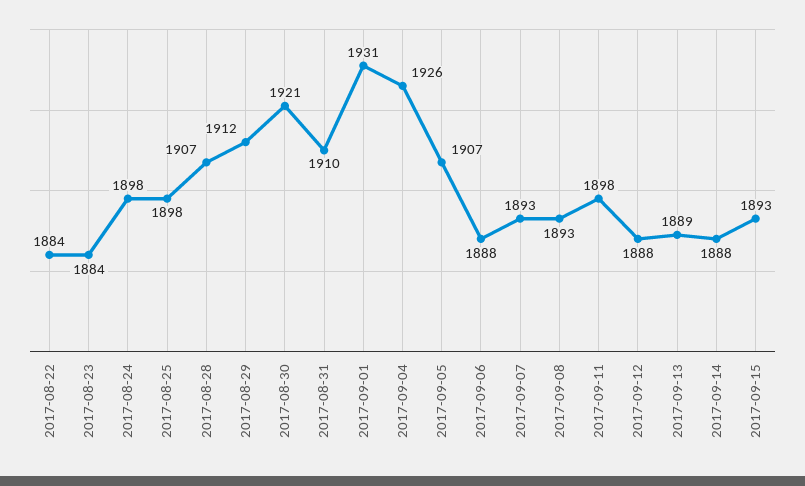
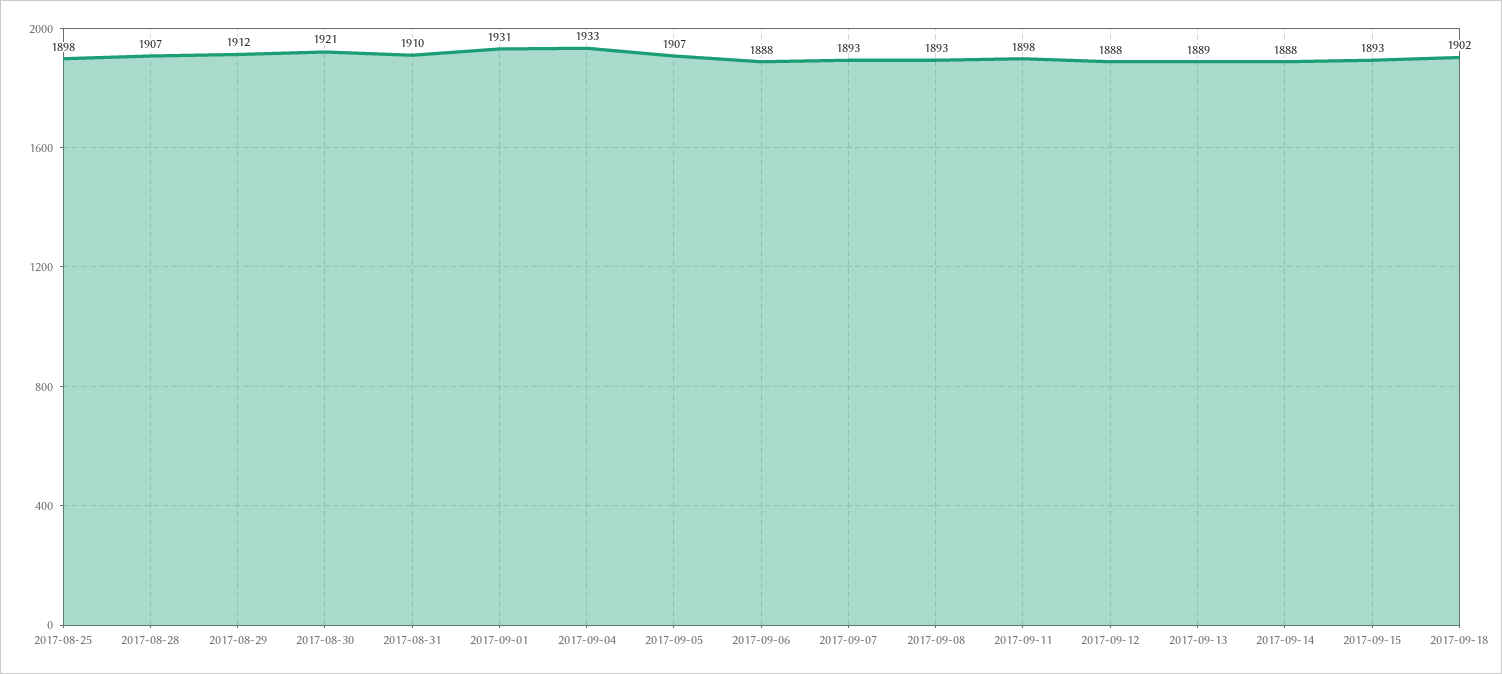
2017-08-22: 1884 -> none
2017-08-23: 1884 -> none
2017-08-24: 1898 -> none
2017-09-04: 1926 -> 1933
2017-09-18: none -> 1902

